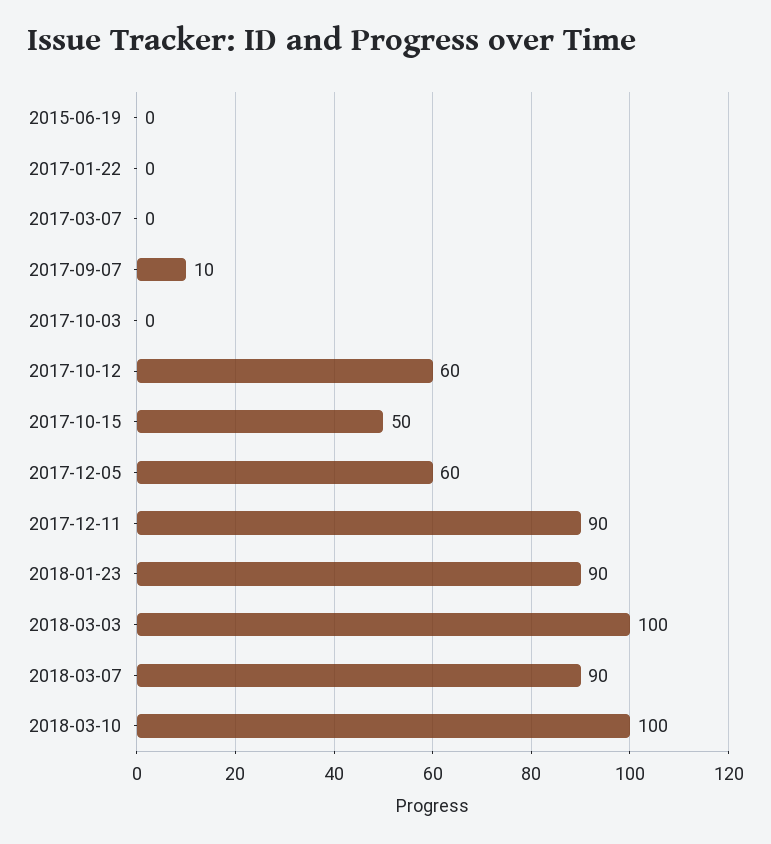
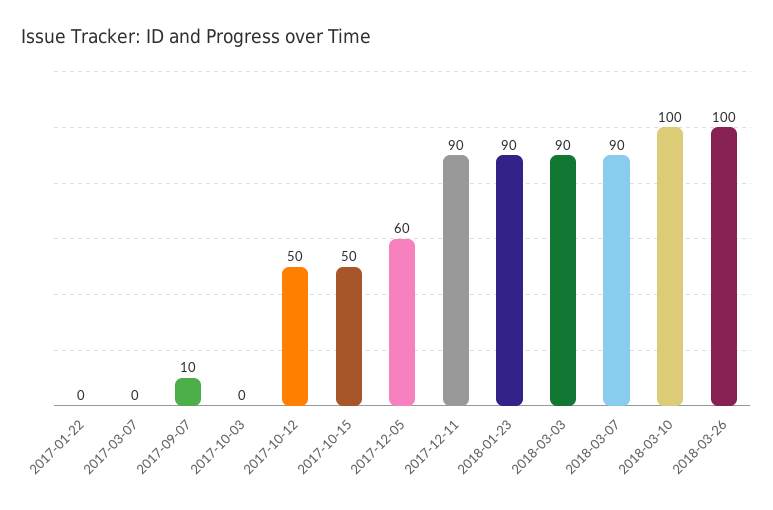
2015-06-19: 0 -> none
2017-10-12: 60 -> 50
2018-03-03: 100 -> 90
2018-03-26: none -> 100

